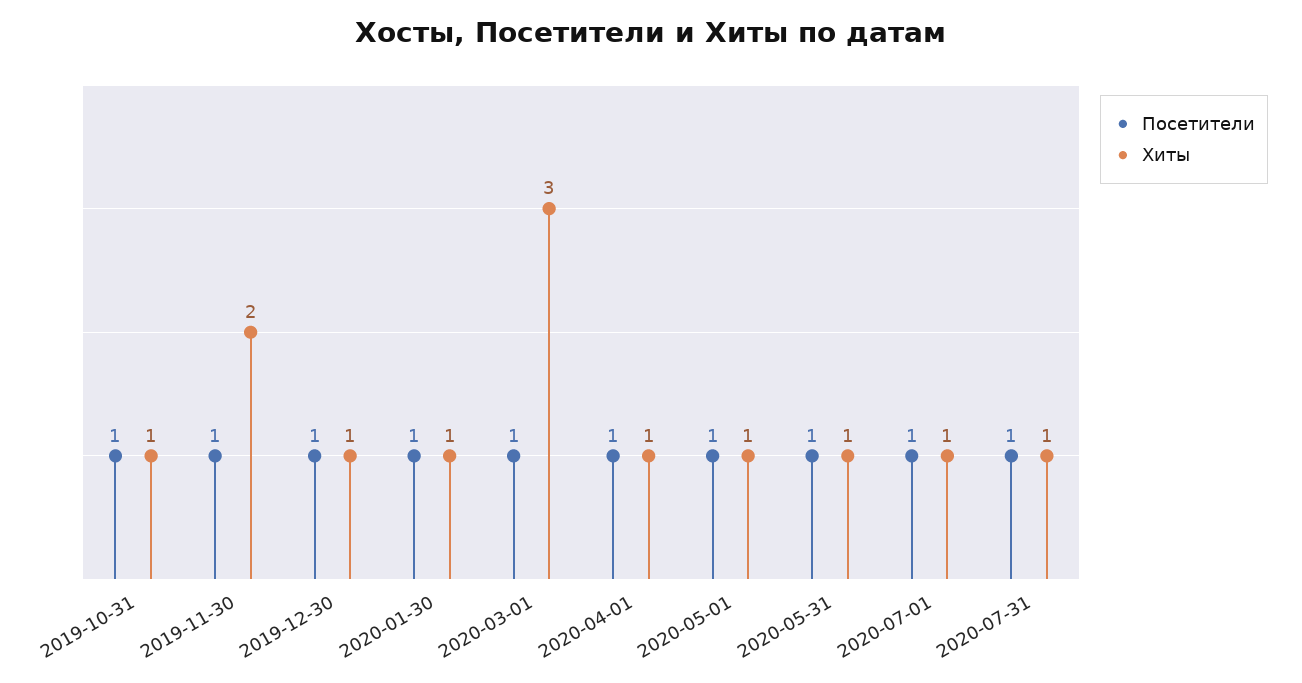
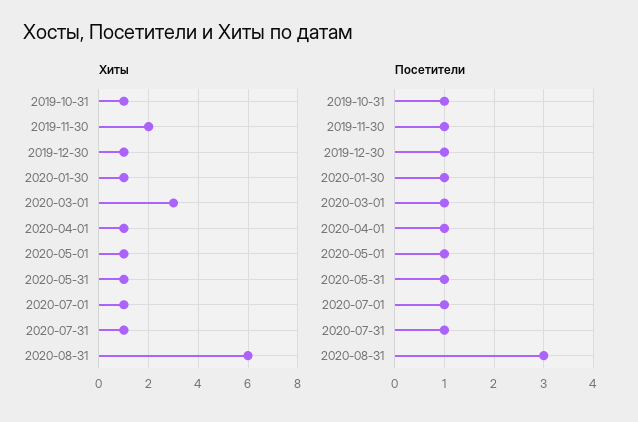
Хиты, 2020-08-31: none -> 6
Посетители, 2020-08-31: none -> 3

